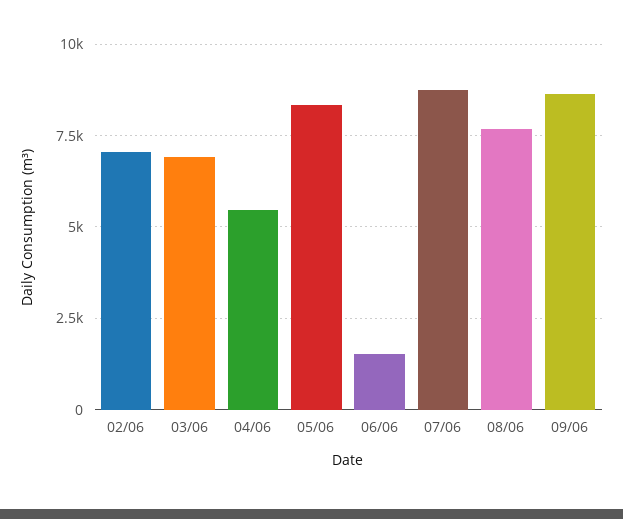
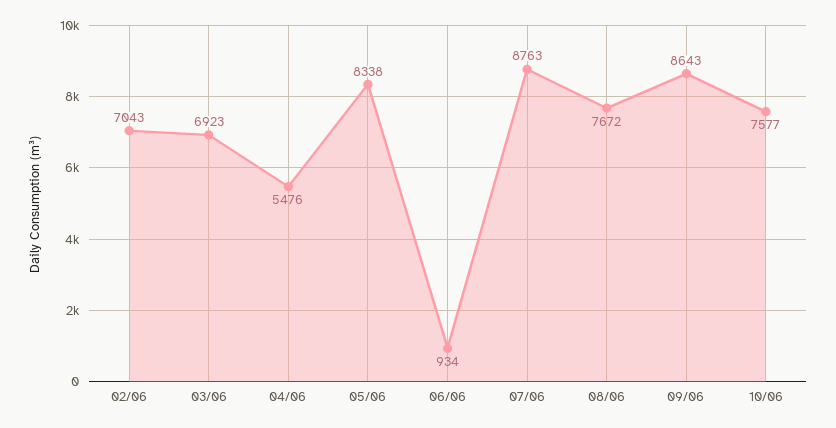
06/06: 1500 -> 934
10/06: none -> 7577

